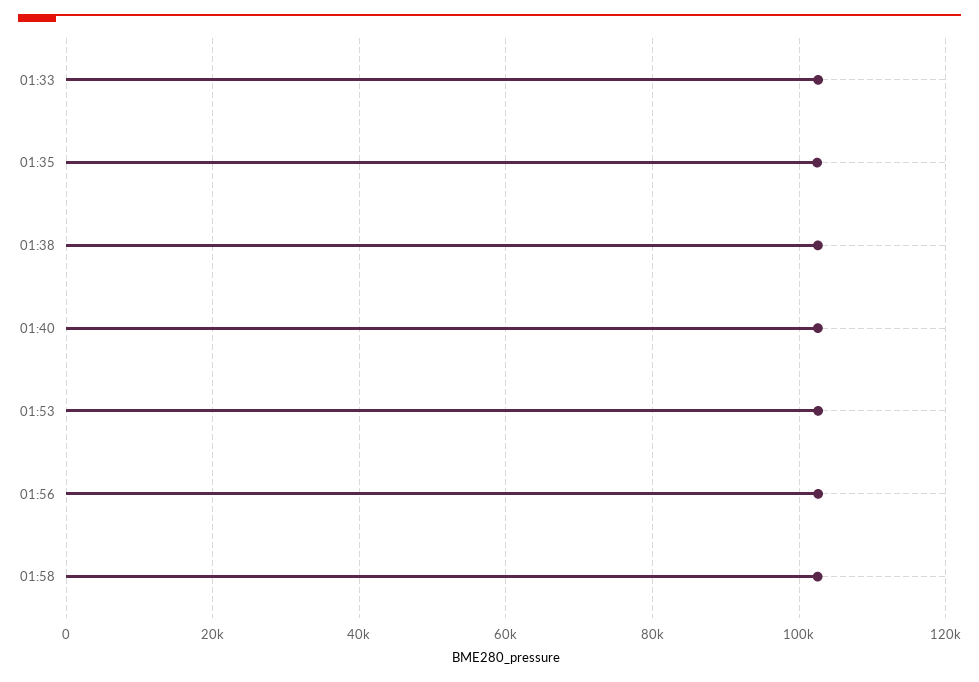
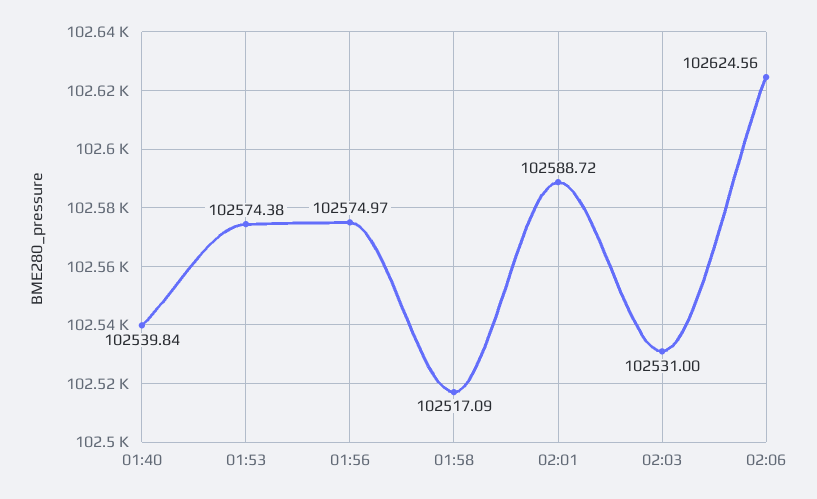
01:33: 102000 -> none
01:35: 102000 -> none
01:38: 102000 -> none
02:01: none -> 102588.72
02:03: none -> 102531
02:06: none -> 102624.56

